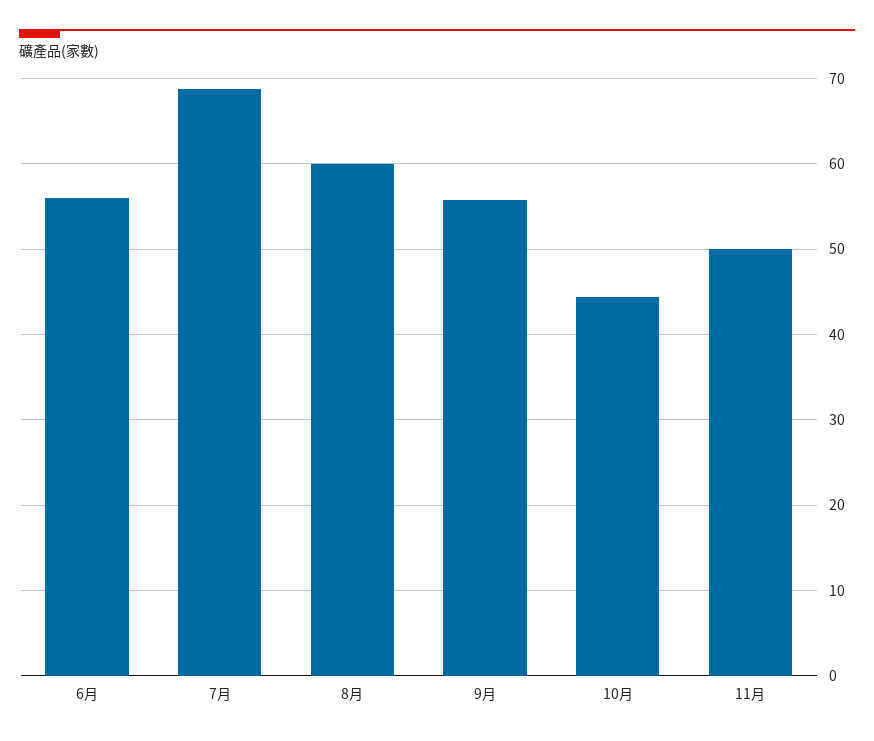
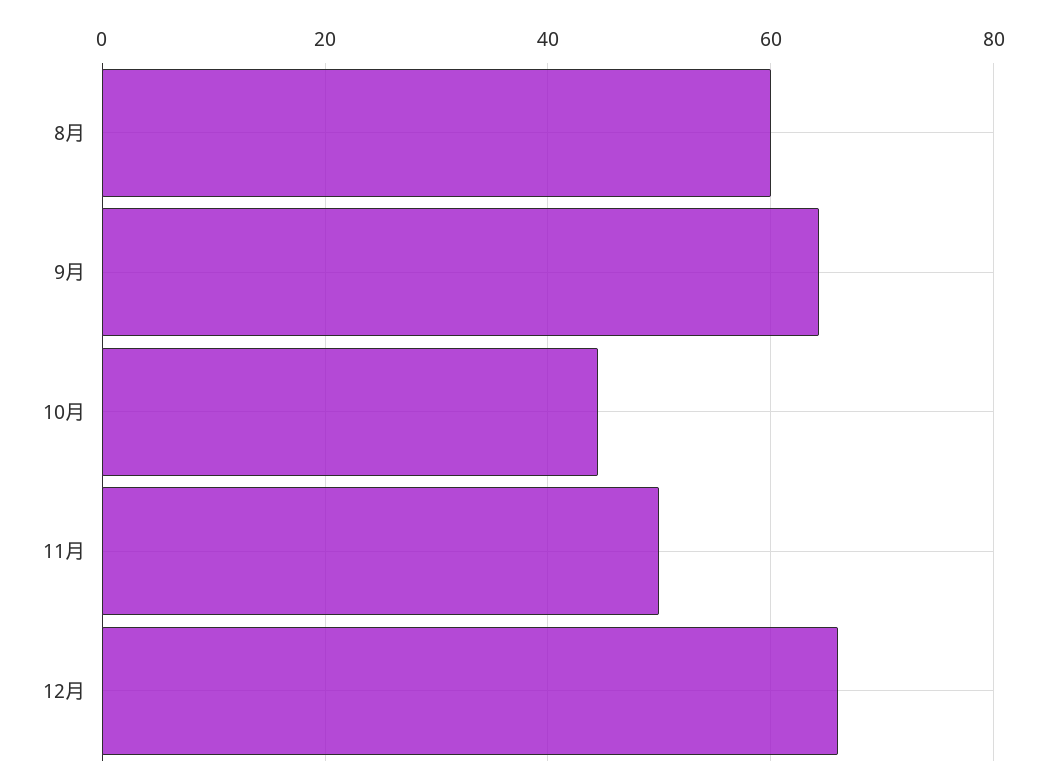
6月: 56 -> none
7月: 69 -> none
9月: 56 -> 64
12月: none -> 66

